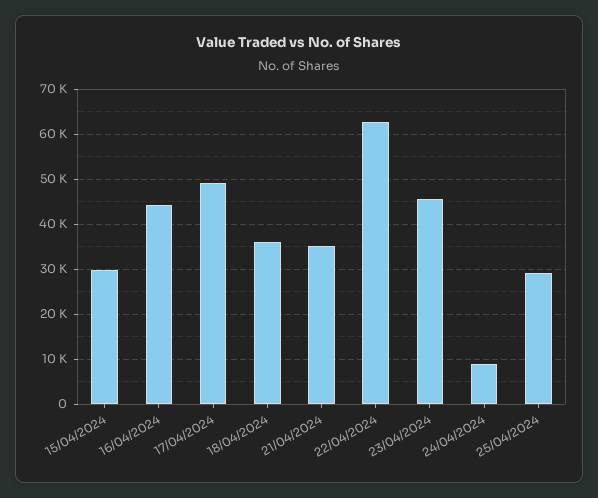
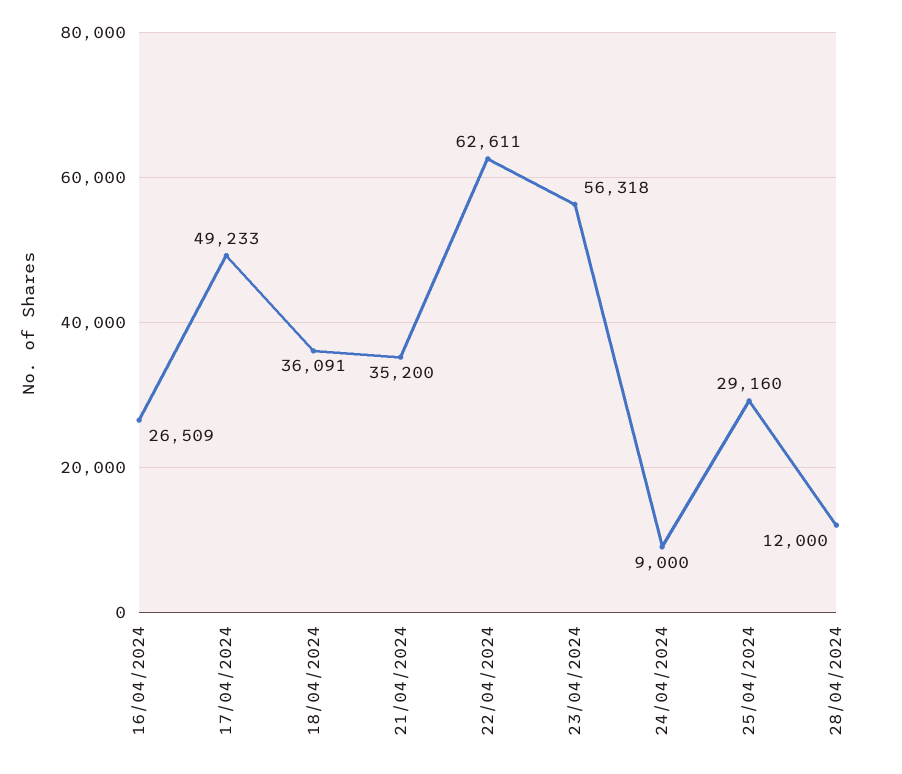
15/04/2024: 30000 -> none
16/04/2024: 44000 -> 26509
23/04/2024: 46000 -> 56318
28/04/2024: none -> 12000

